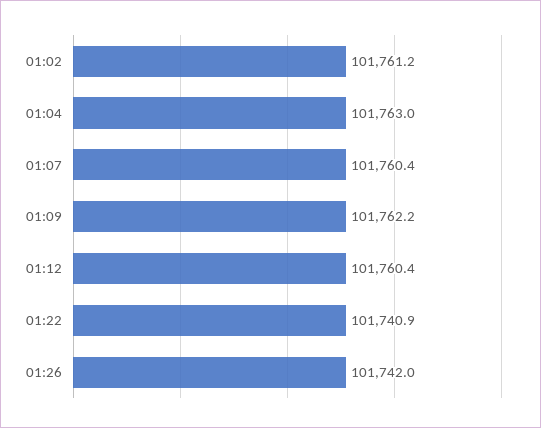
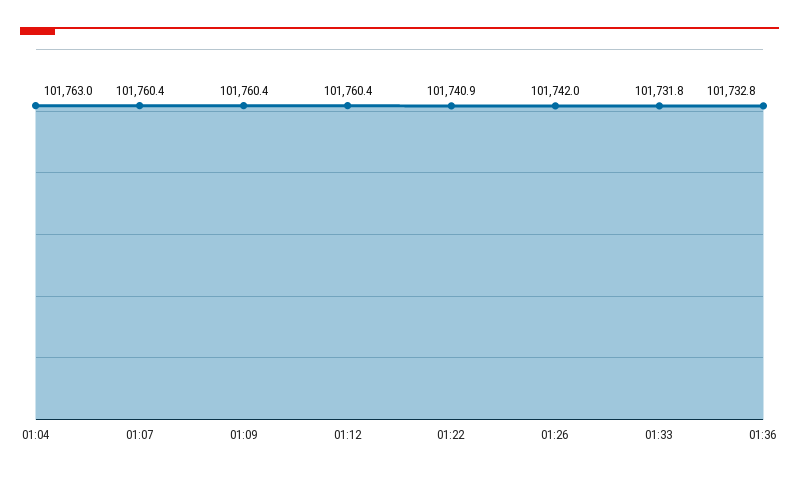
01:02: 101761.2 -> none
01:09: 101762.2 -> 101760.4
01:33: none -> 101731.8
01:36: none -> 101732.8

